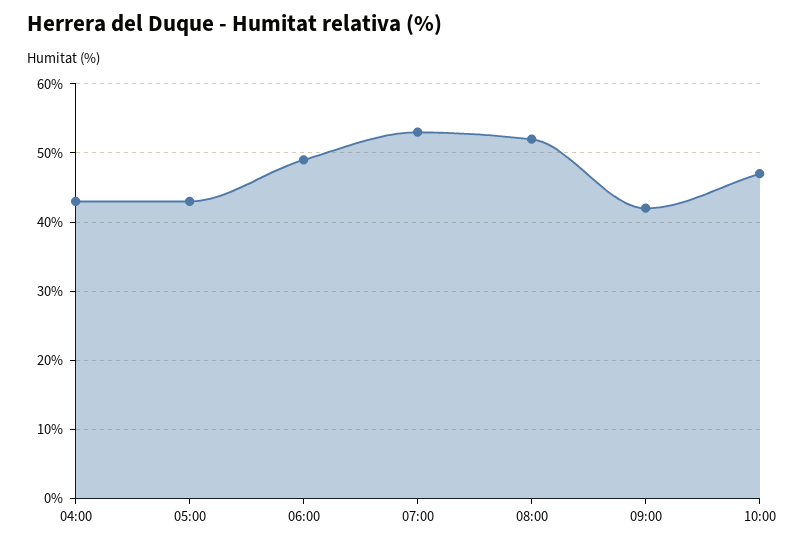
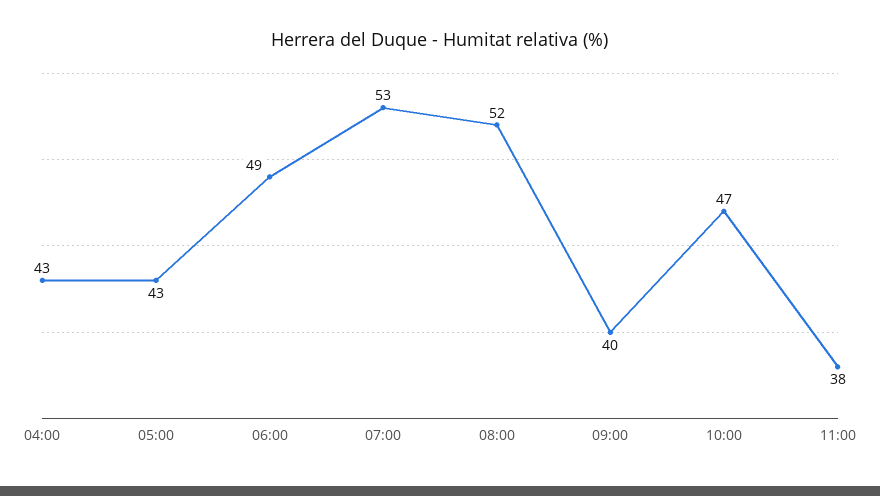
09:00: 42 -> 40
11:00: none -> 38

